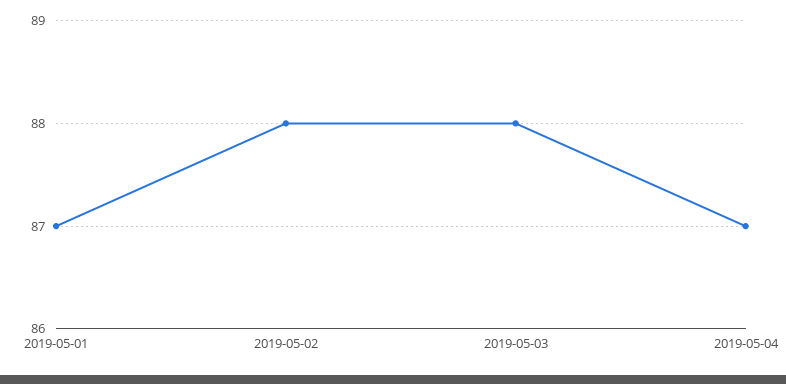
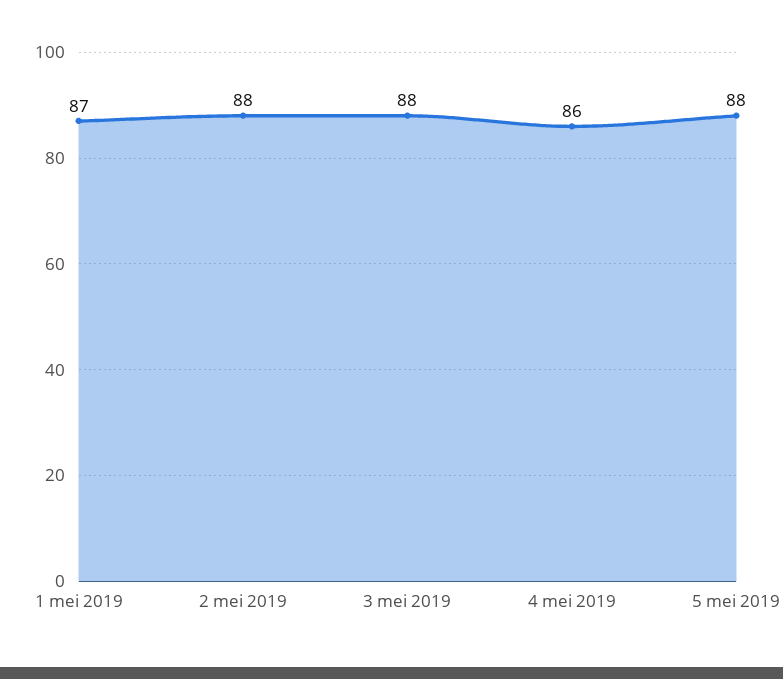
2019-05-04: 87 -> 86
5 mei 2019: none -> 88

